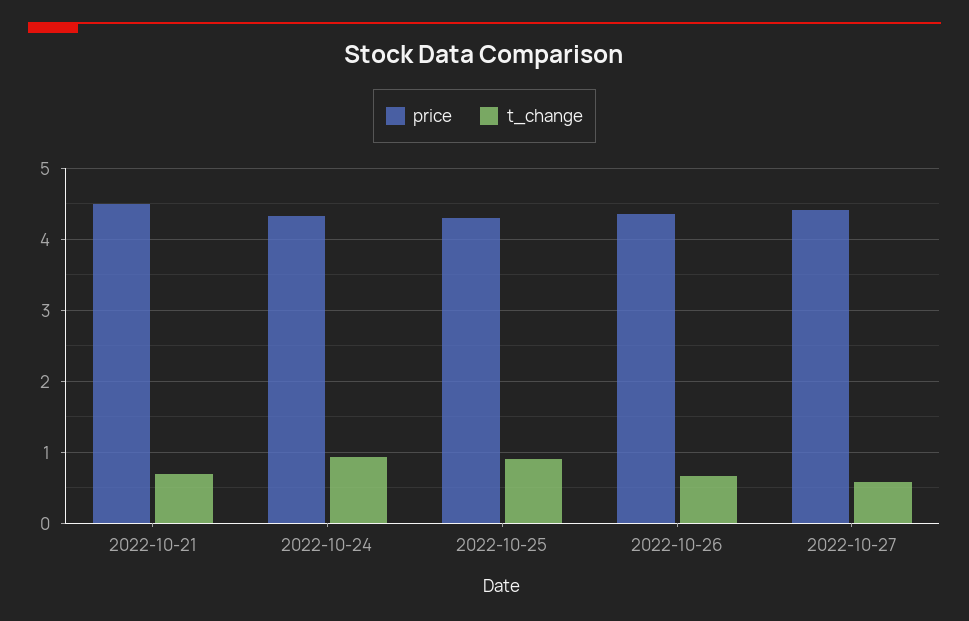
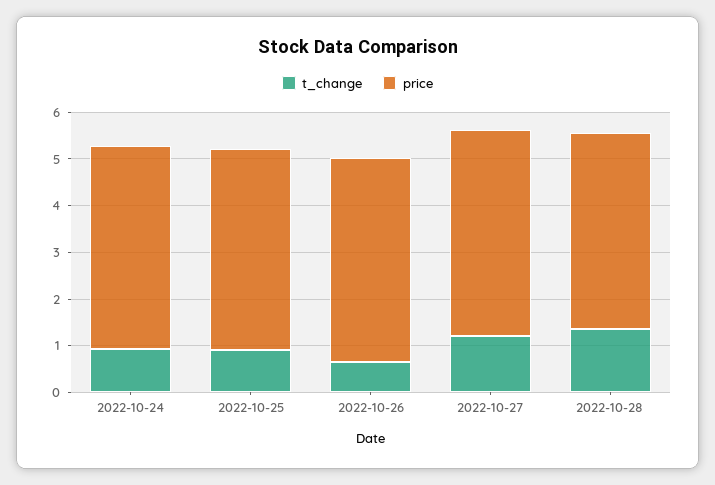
price, 2022-10-21: 4.5 -> none
t_change, 2022-10-21: 0.7 -> none
t_change, 2022-10-27: 0.6 -> 1.2
t_change, 2022-10-28: none -> 1.4
price, 2022-10-28: none -> 4.2

